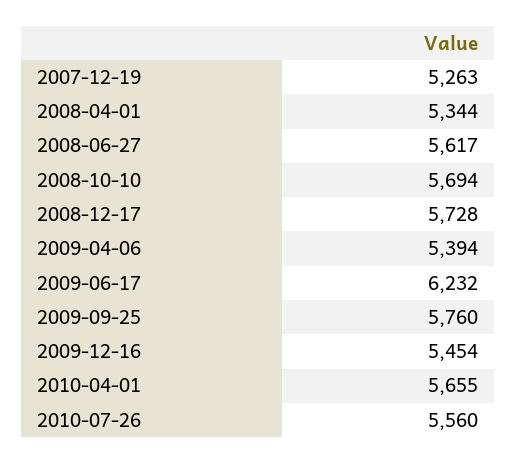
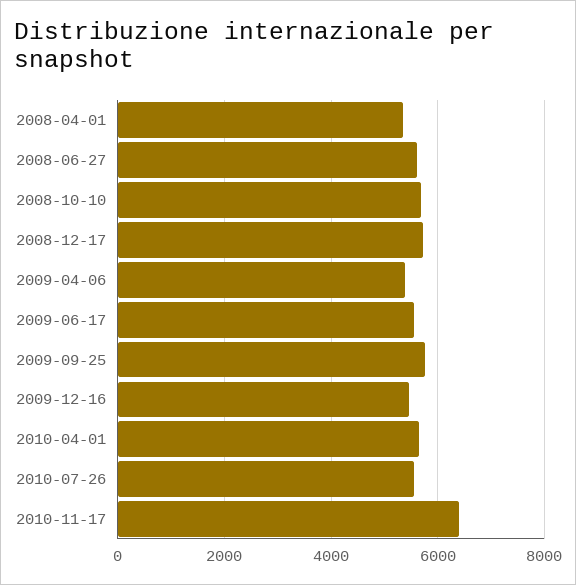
2007-12-19: 5263 -> none
2009-06-17: 6232 -> 5600
2010-11-17: none -> 6400

